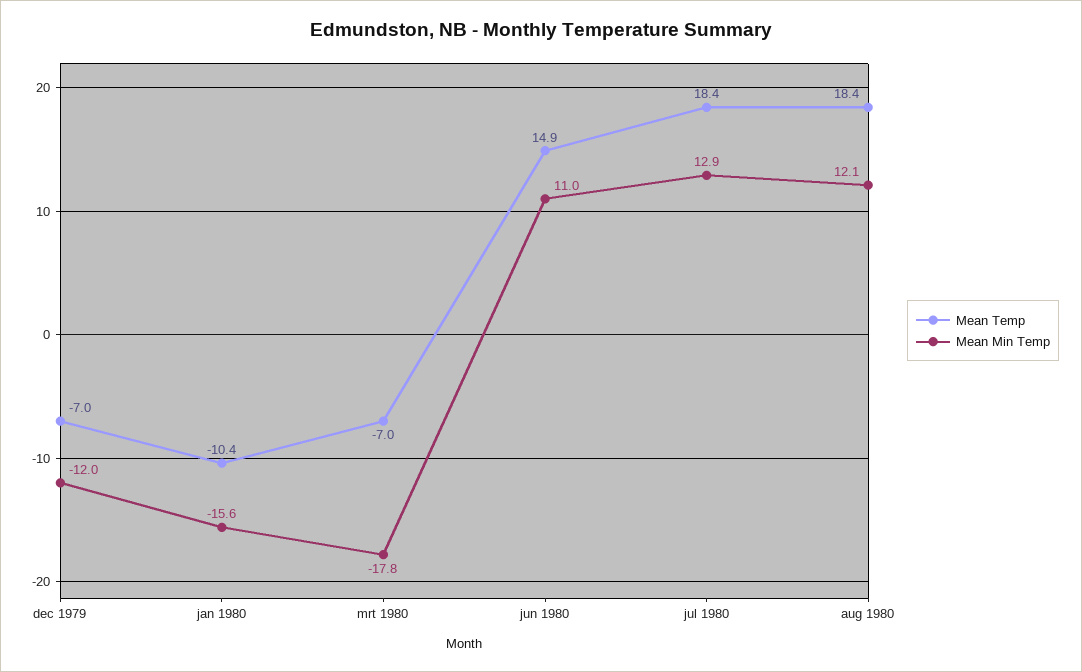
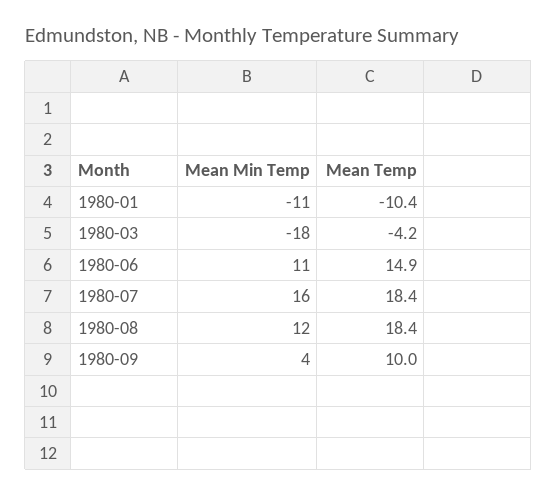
Mean Temp, dec 1979: -7 -> none
Mean Min Temp, dec 1979: -12 -> none
Mean Min Temp, jan 1980: -15.6 -> -11
Mean Temp, mrt 1980: -7 -> -4.2
Mean Min Temp, jul 1980: 12.9 -> 16
Mean Min Temp, 1980-09: none -> 4
Mean Temp, 1980-09: none -> 10

